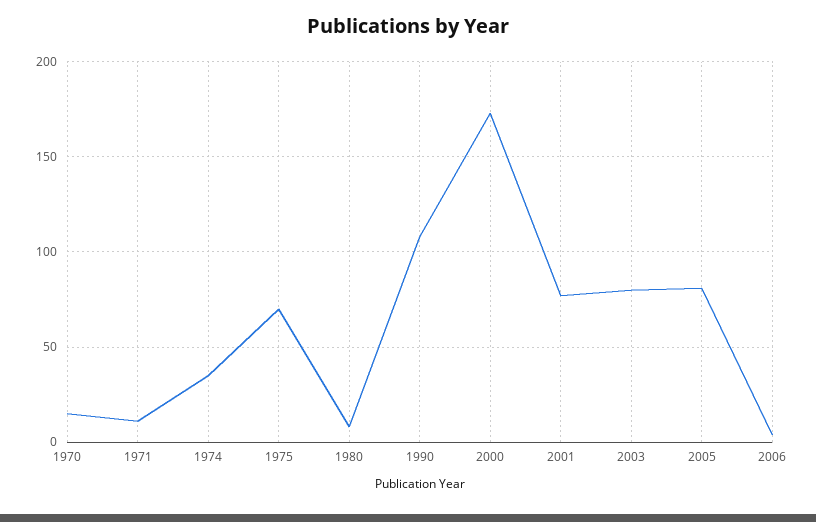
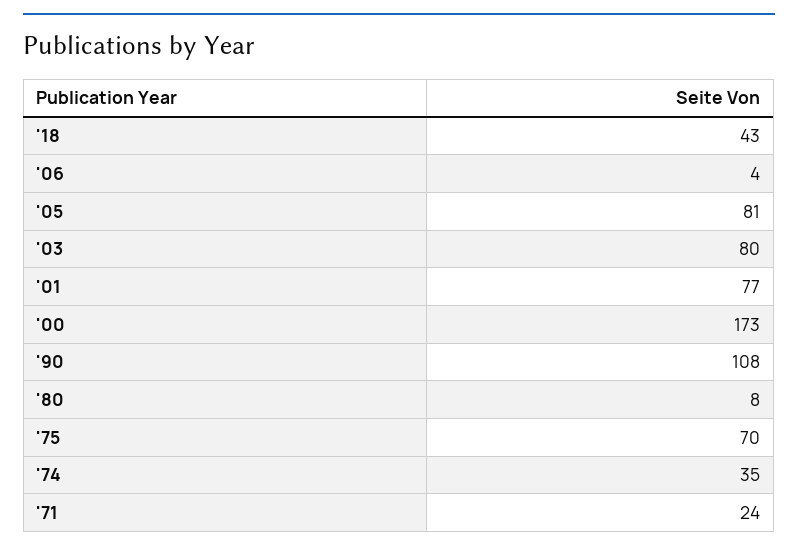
1970: 15 -> none
1971: 10 -> 24
'18: none -> 43

